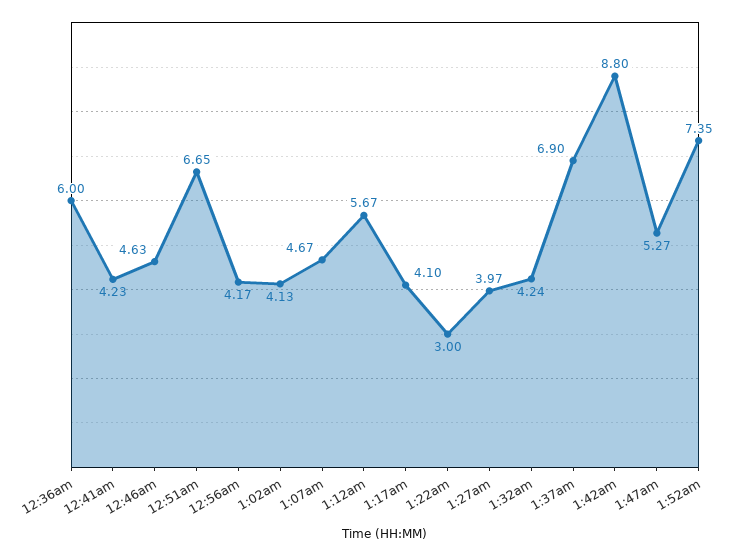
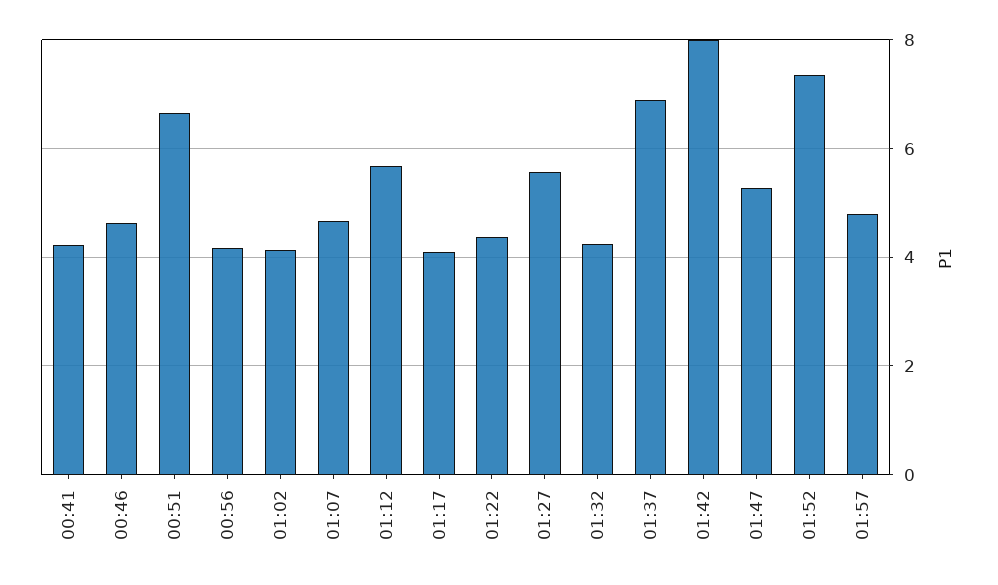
12:36am: 6 -> none
1:22am: 3 -> 4.4
1:27am: 3.97 -> 5.6
1:42am: 8.8 -> 8
01:57: none -> 4.8

